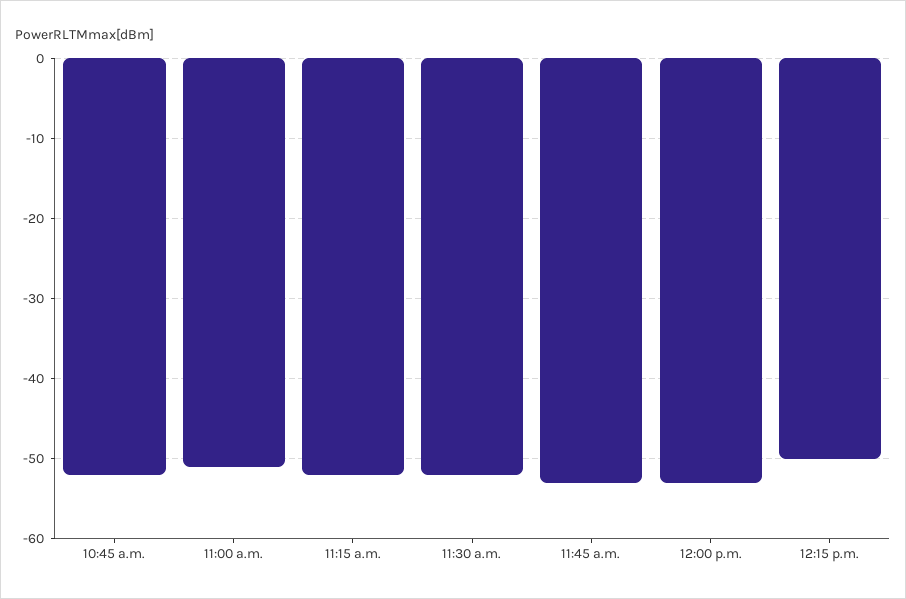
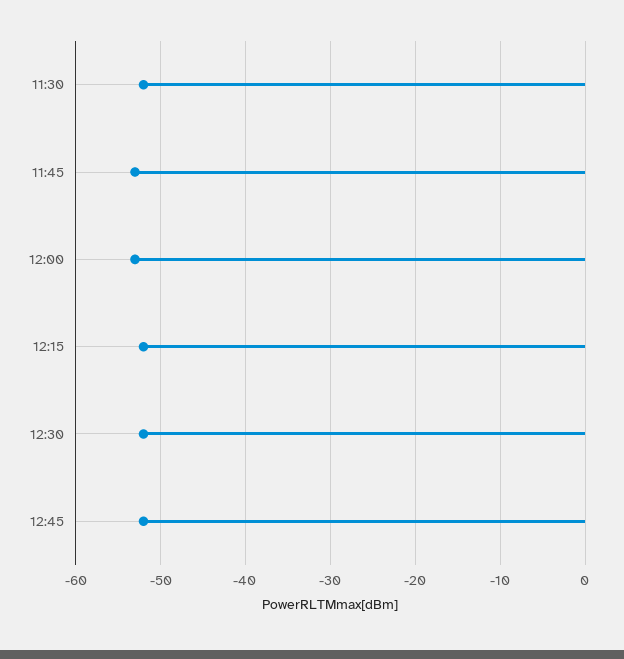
10:45 a.m.: -52 -> none
11:00 a.m.: -51 -> none
11:15 a.m.: -52 -> none
12:15 p.m.: -50 -> -52
12:30: none -> -52
12:45: none -> -52

